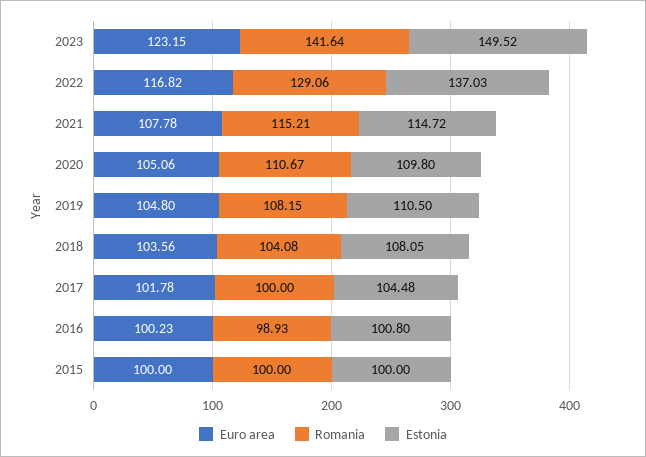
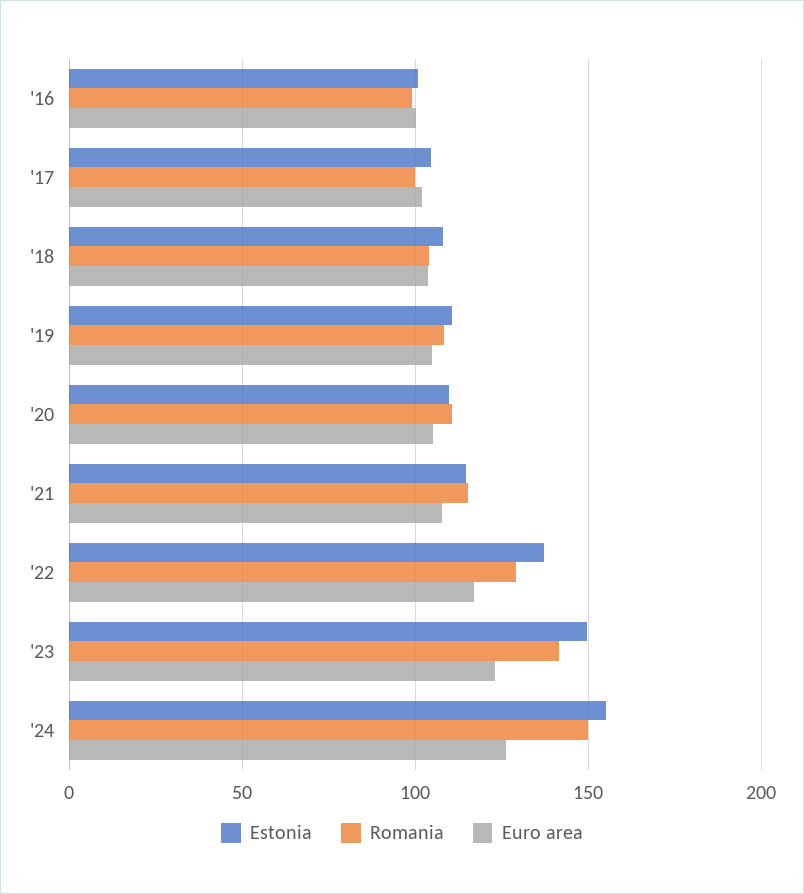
Euro area, 2015: 100 -> none
Romania, 2015: 100 -> none
Estonia, 2015: 100 -> none
Estonia, '24: none -> 155
Romania, '24: none -> 150
Euro area, '24: none -> 125

